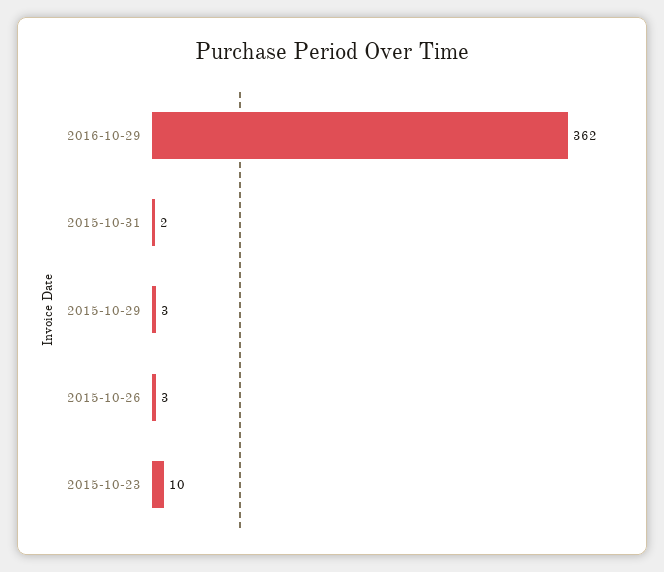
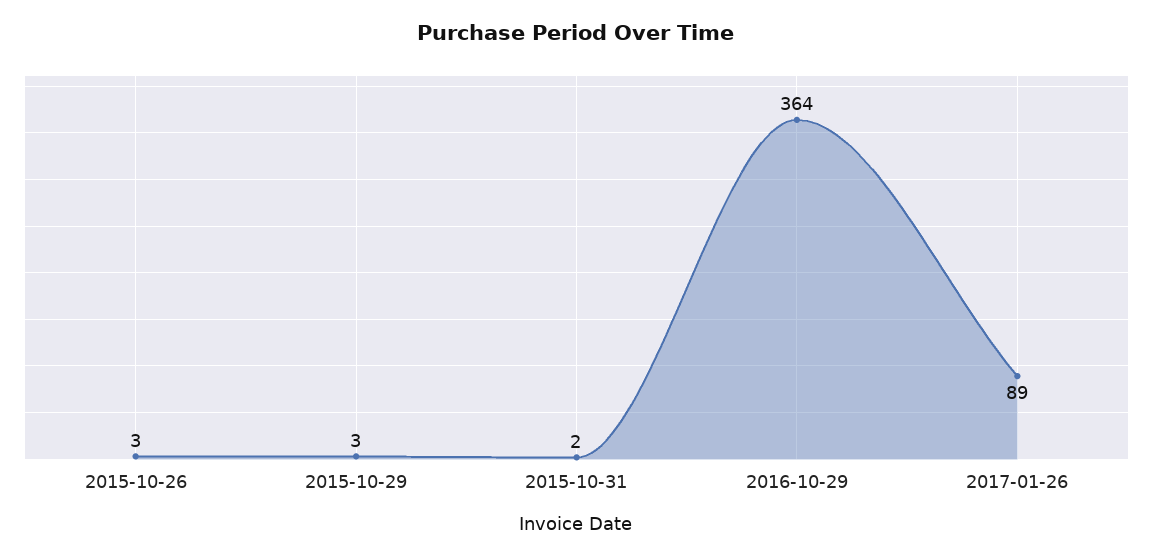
2016-10-29: 362 -> 364
2015-10-23: 10 -> none
2017-01-26: none -> 89

